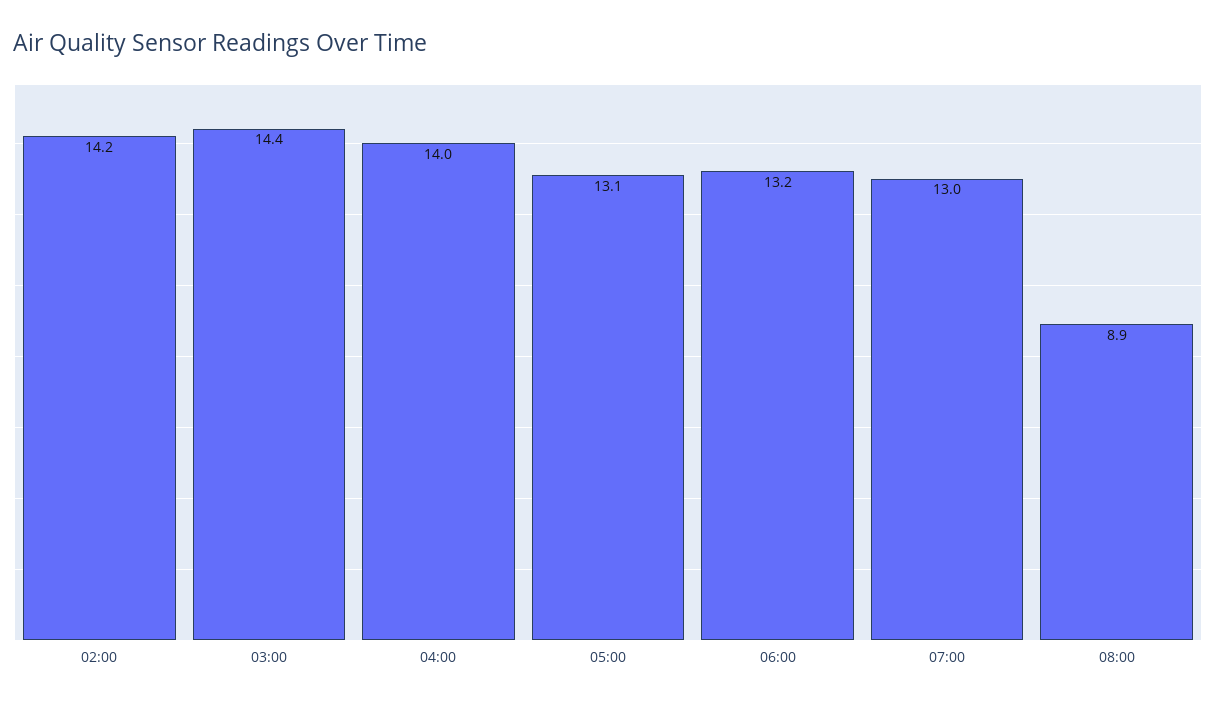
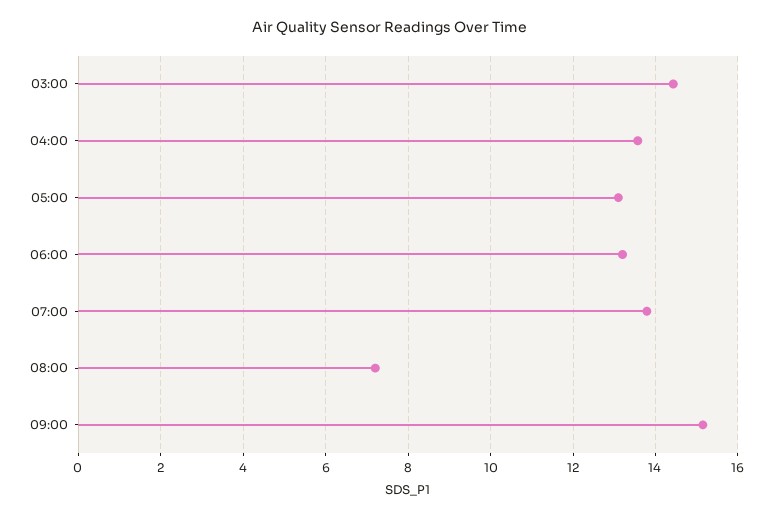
02:00: 14.2 -> none
04:00: 14 -> 13.6
07:00: 13 -> 13.8
08:00: 8.9 -> 7.2
09:00: none -> 15.2

